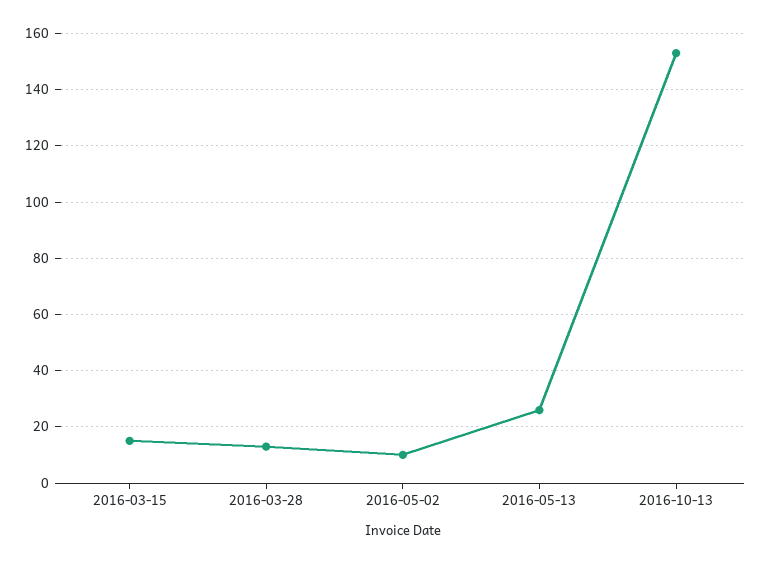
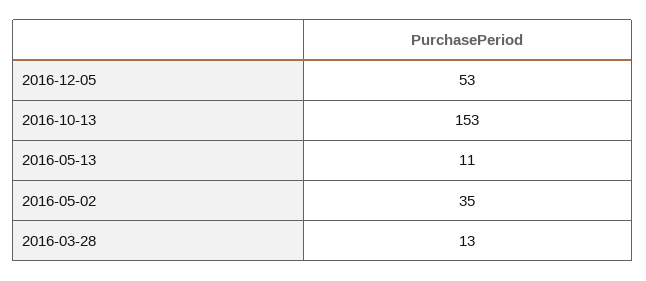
2016-03-15: 15 -> none
2016-05-02: 10 -> 35
2016-05-13: 25 -> 11
2016-12-05: none -> 53

